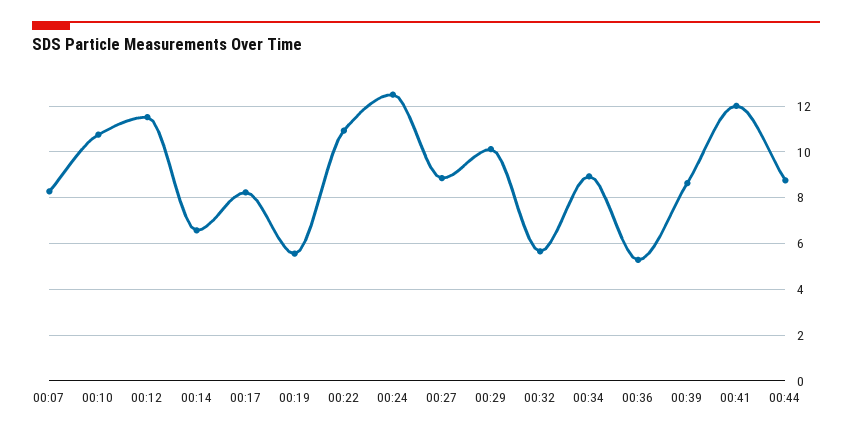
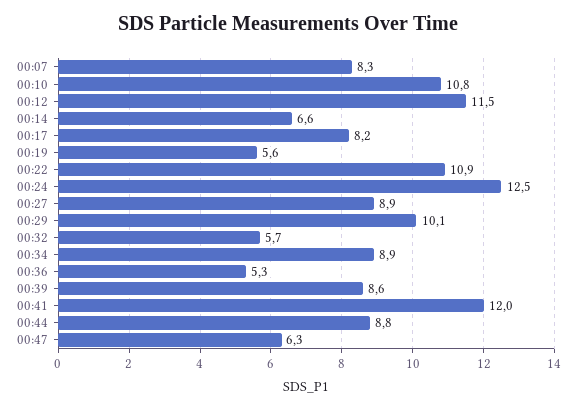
00:47: none -> 6.3

